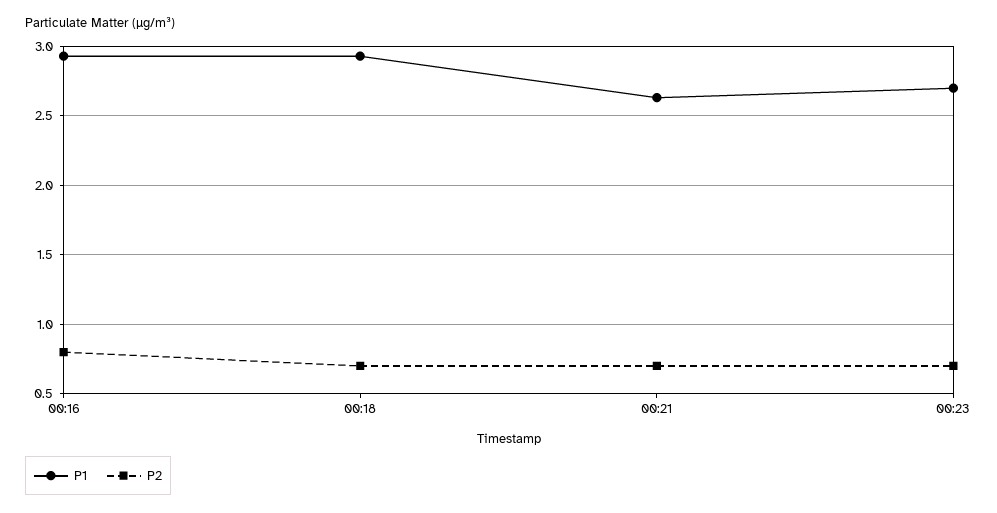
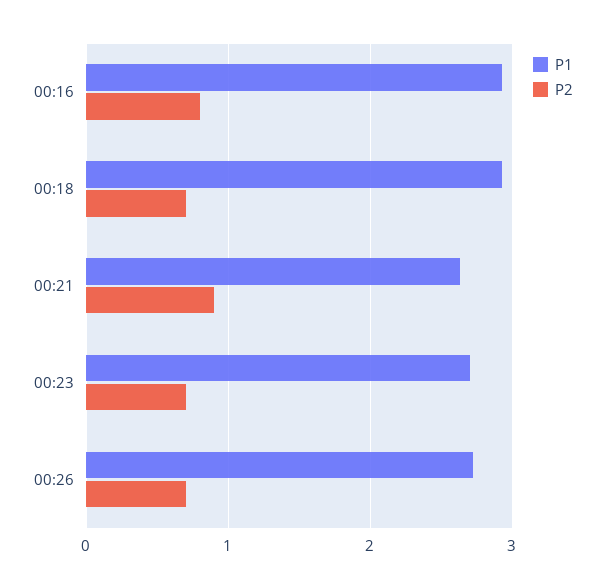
P2, 00:21: 0.7 -> 0.9
P1, 00:26: none -> 2.7
P2, 00:26: none -> 0.7

